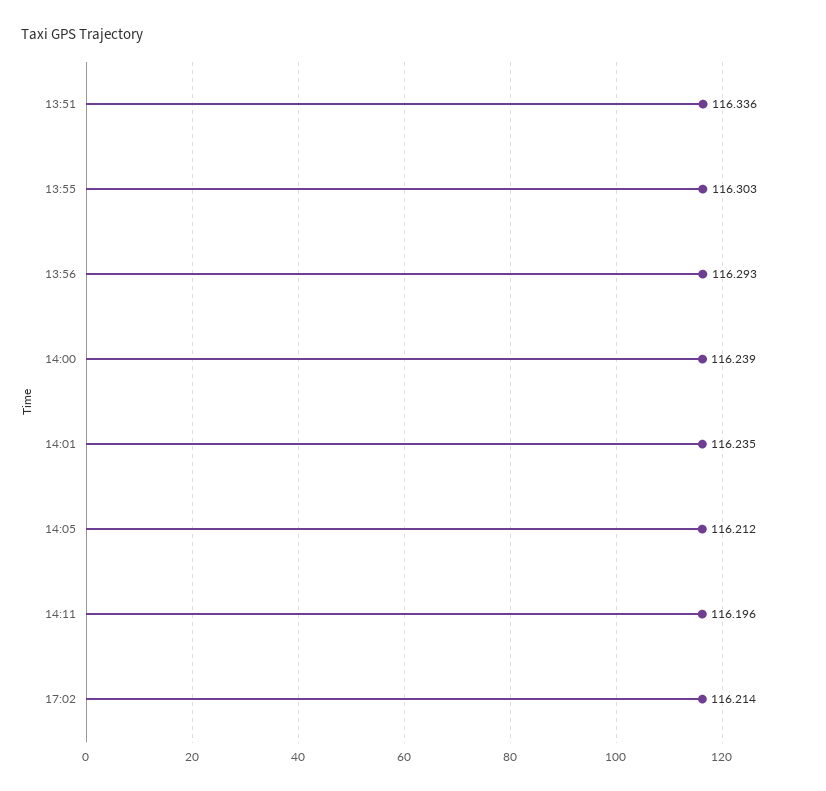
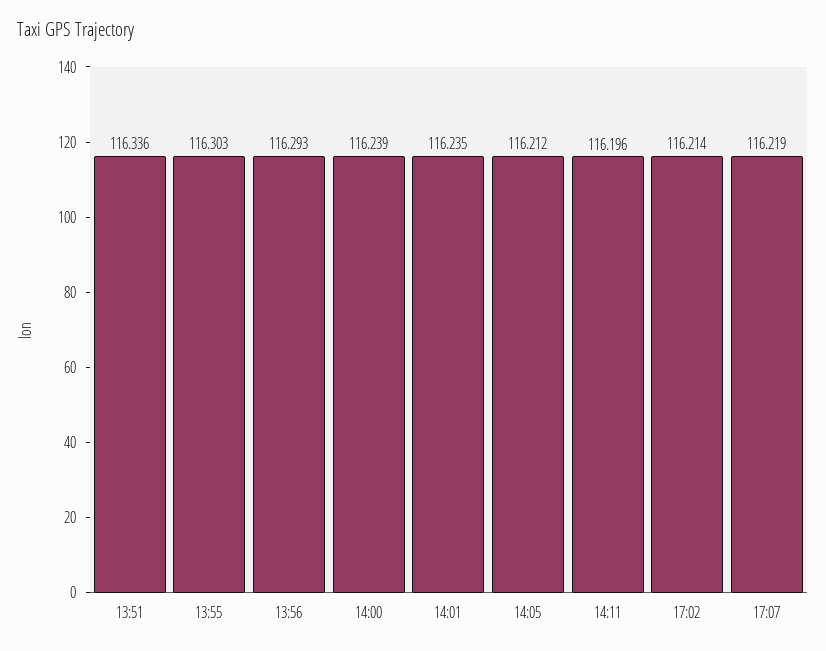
17:07: none -> 116.219

